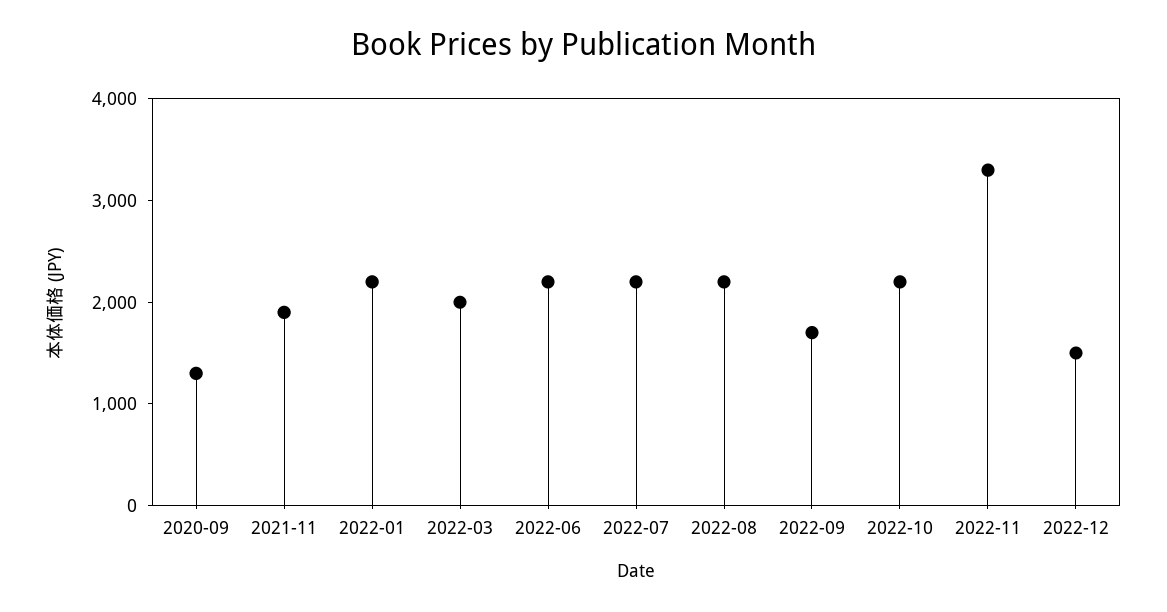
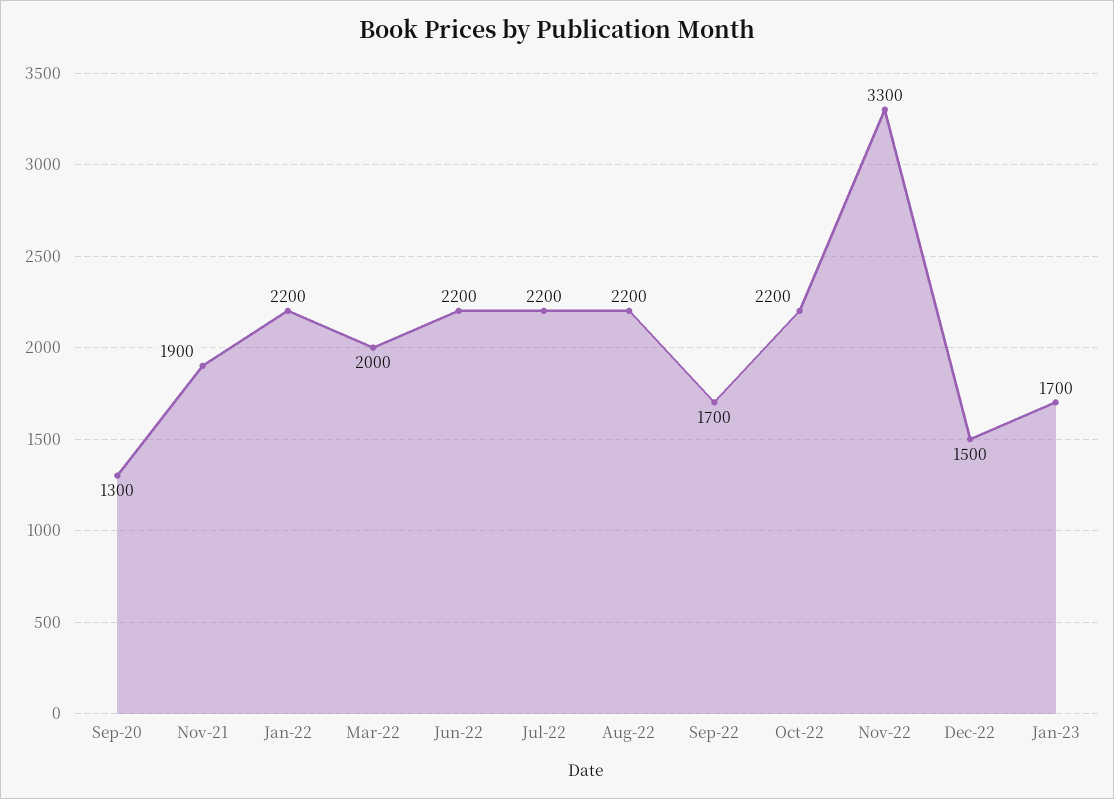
Jan-23: none -> 1700

